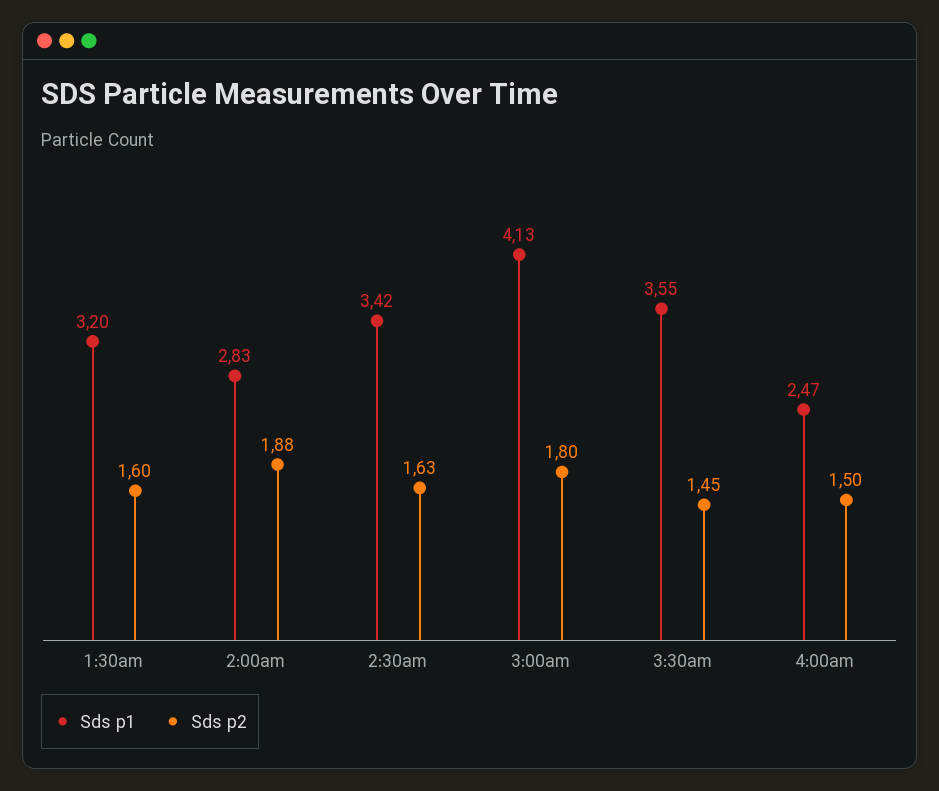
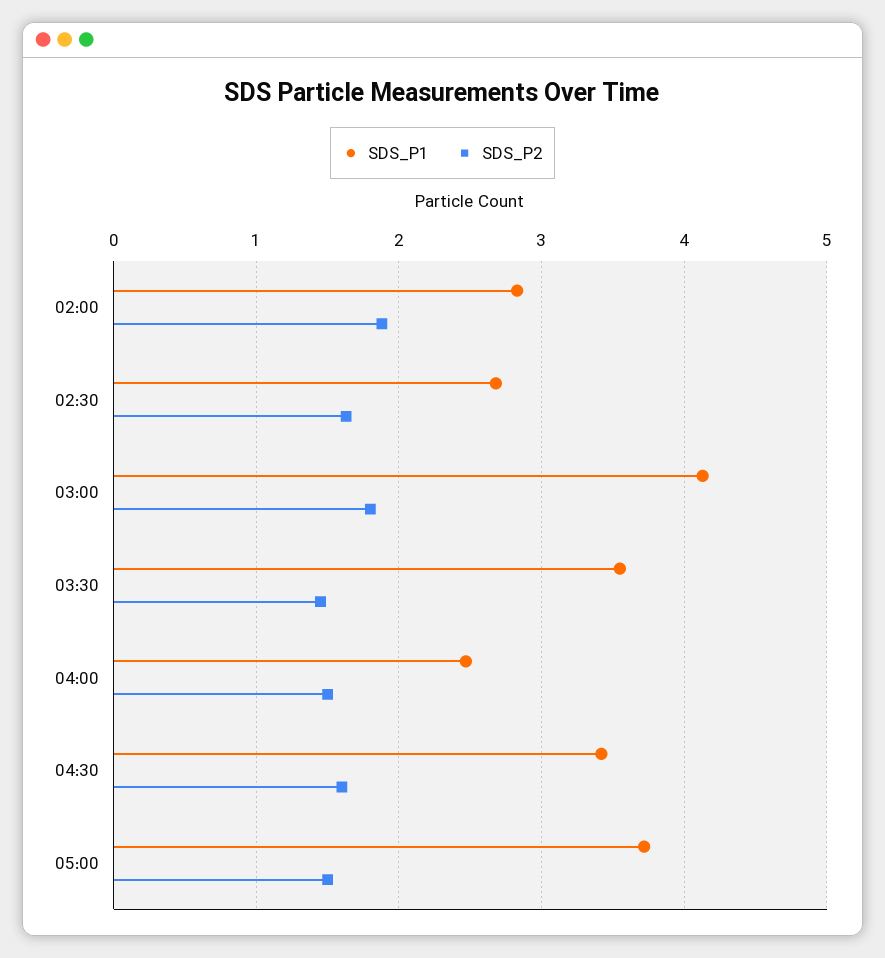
Sds p1, 1:30am: 3.2 -> none
Sds p2, 1:30am: 1.6 -> none
Sds p1, 2:30am: 3.42 -> 2.7
Sds p1, 04:30: none -> 3.4
Sds p2, 04:30: none -> 1.6
Sds p1, 05:00: none -> 3.7
Sds p2, 05:00: none -> 1.5

